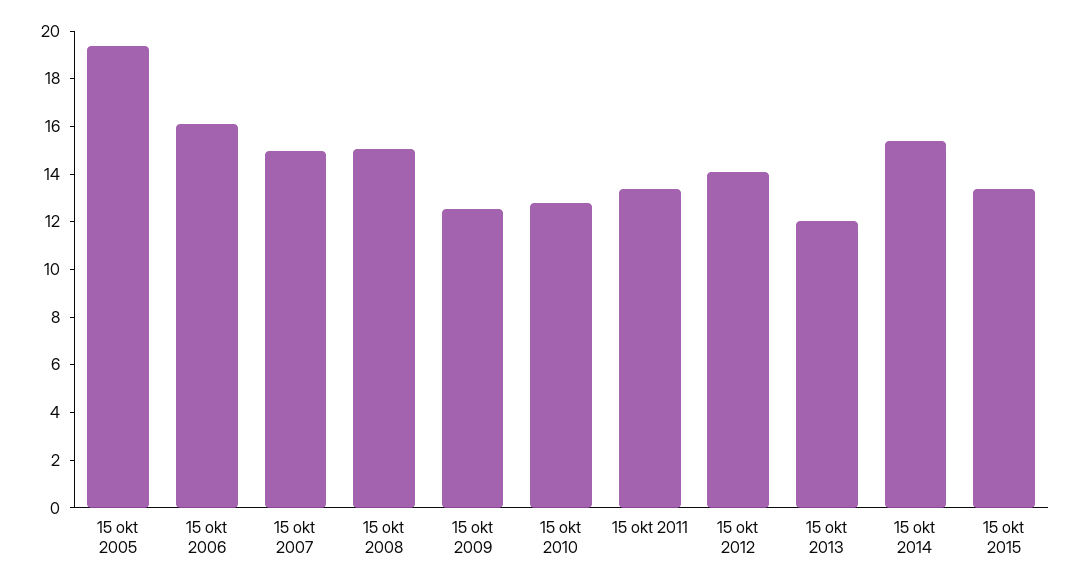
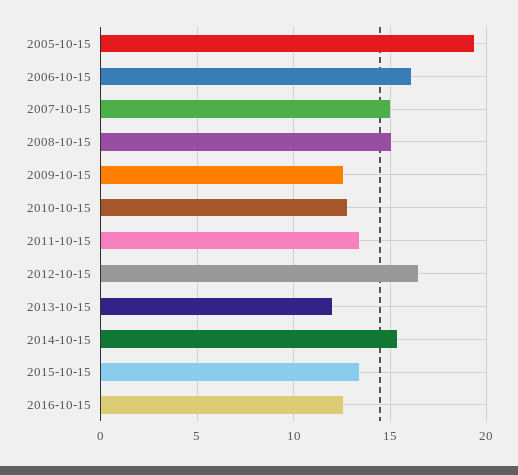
15 okt 2012: 14 -> 16.5
2016-10-15: none -> 12.5

